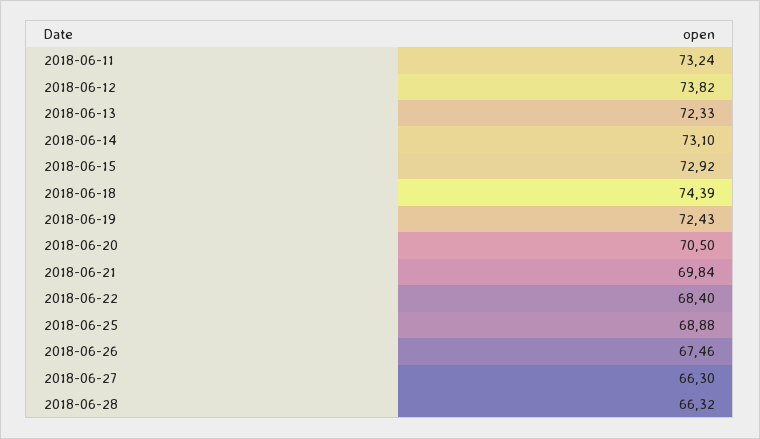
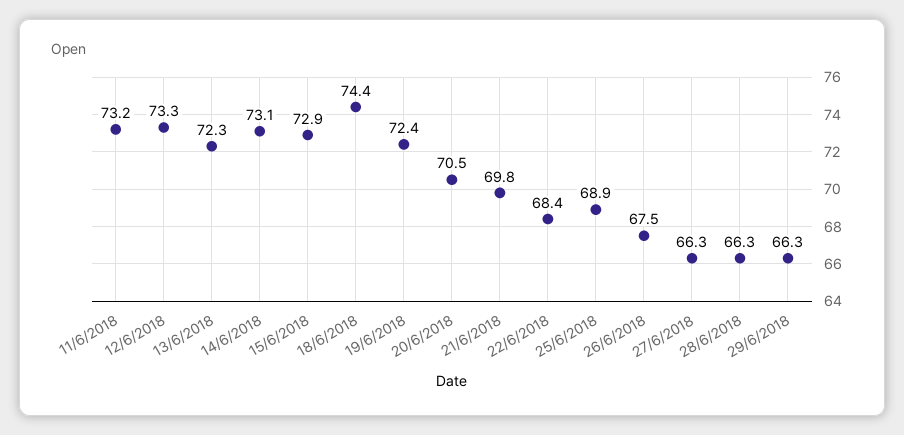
2018-06-12: 73.82 -> 73.3
29/6/2018: none -> 66.3

